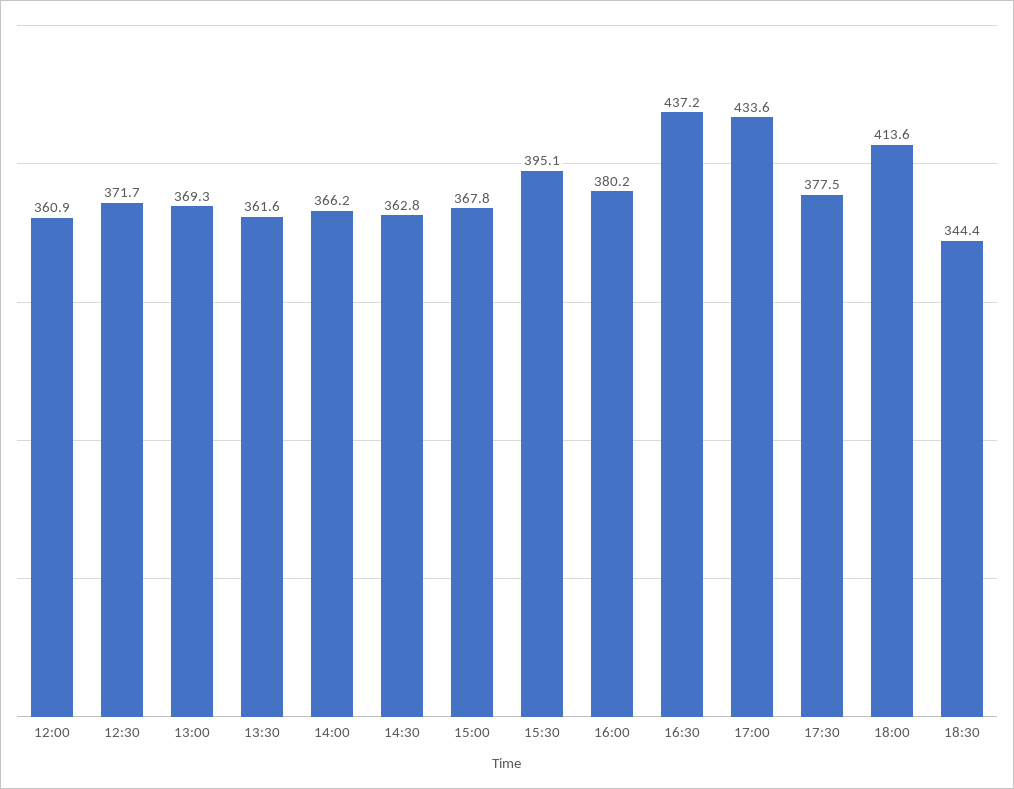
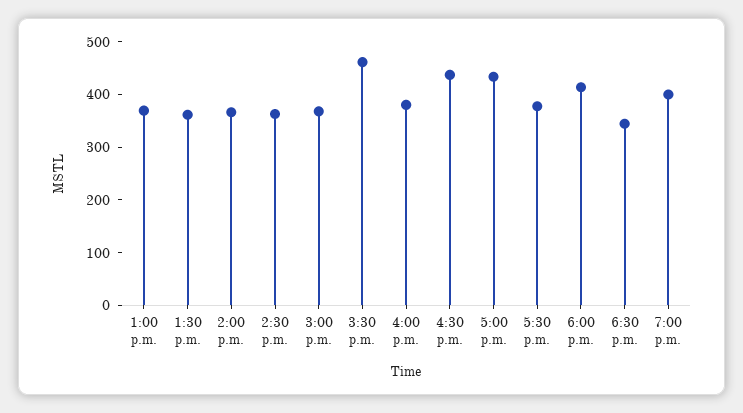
12:00: 360.9 -> none
12:30: 371.7 -> none
15:30: 395.1 -> 460
7:00 p.m.: none -> 400

